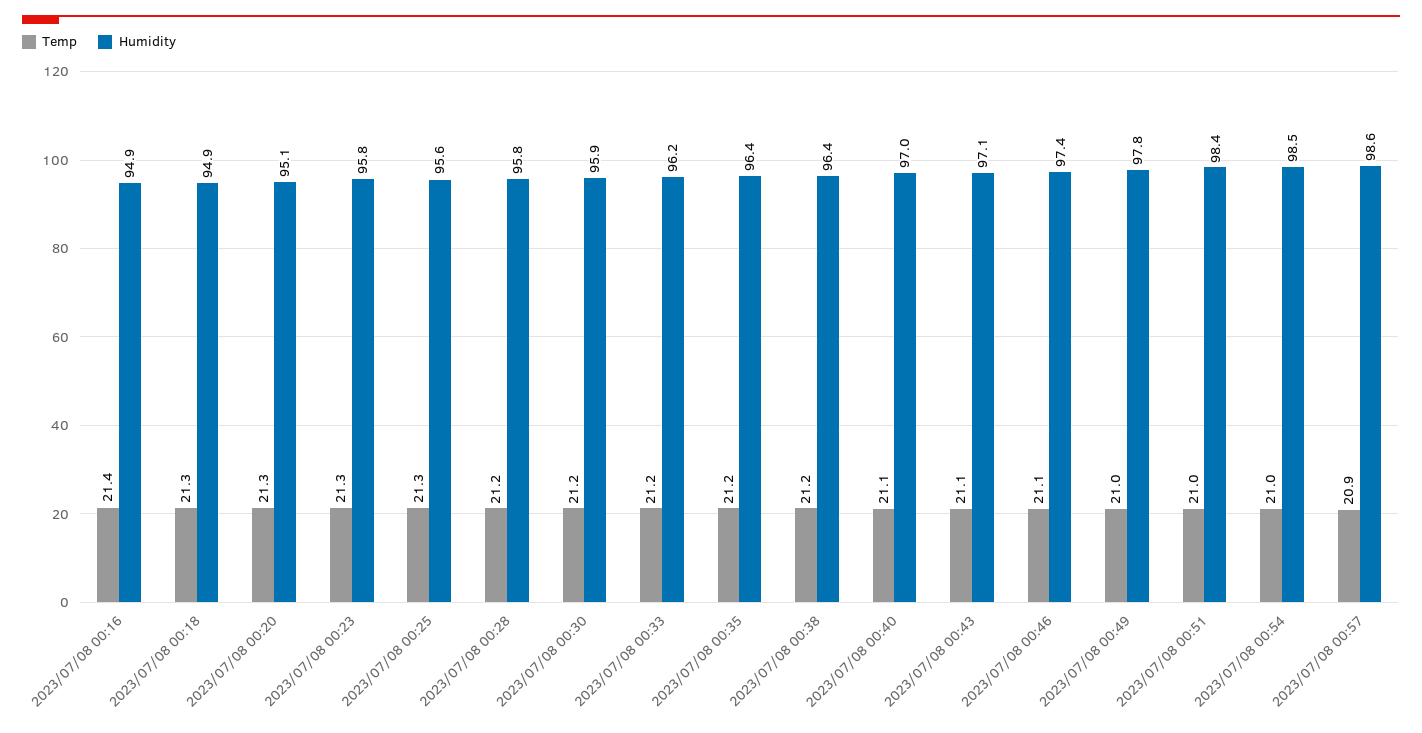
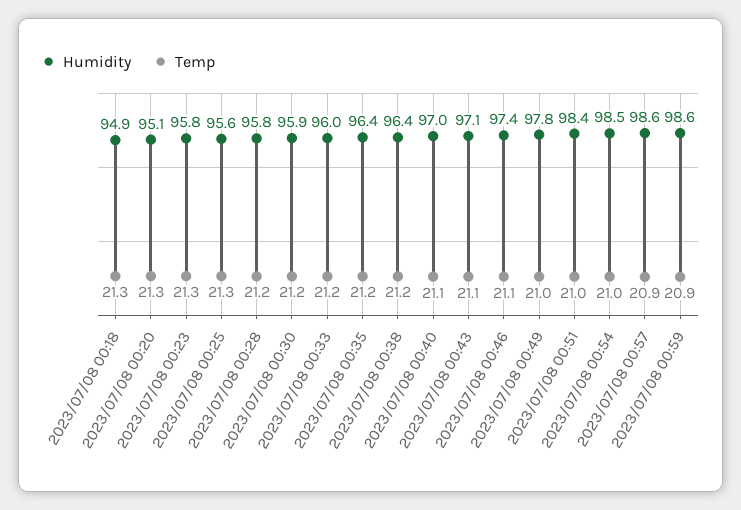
Temp, 2023/07/08 00:16: 21.4 -> none
Humidity, 2023/07/08 00:16: 94.9 -> none
Humidity, 2023/07/08 00:33: 96.2 -> 96
Humidity, 2023/07/08 00:59: none -> 98.6
Temp, 2023/07/08 00:59: none -> 20.9

